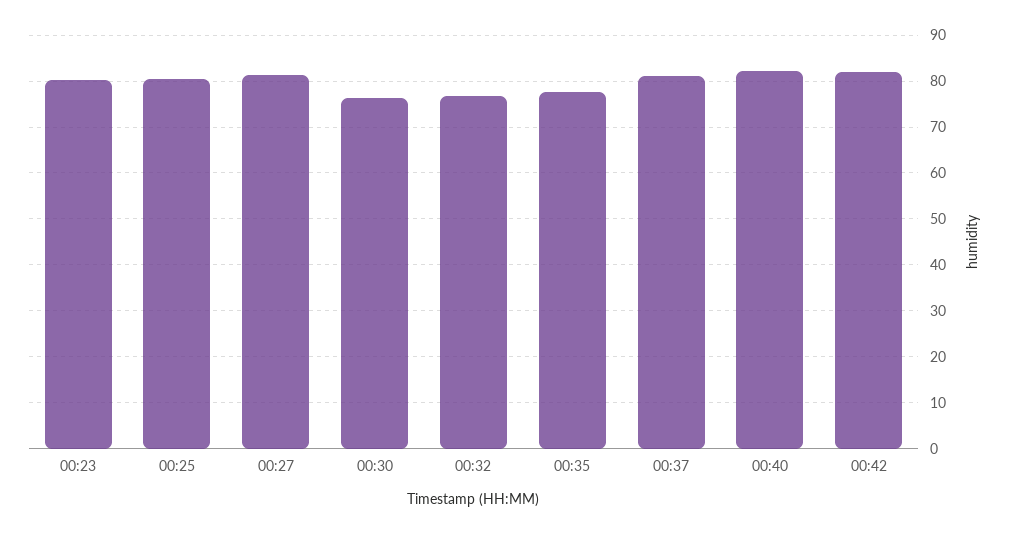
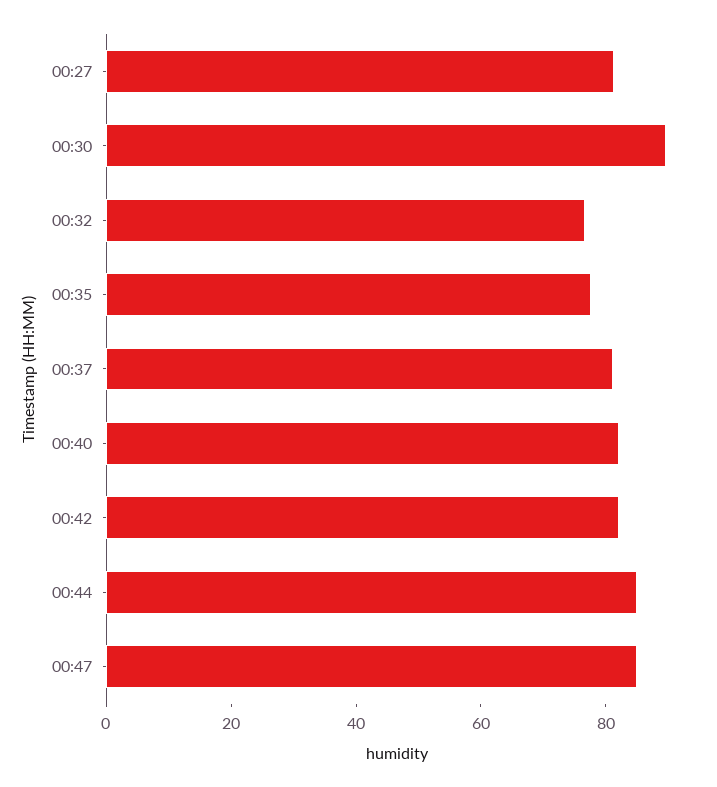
00:23: 80 -> none
00:25: 80 -> none
00:30: 76 -> 90
00:44: none -> 85
00:47: none -> 85

